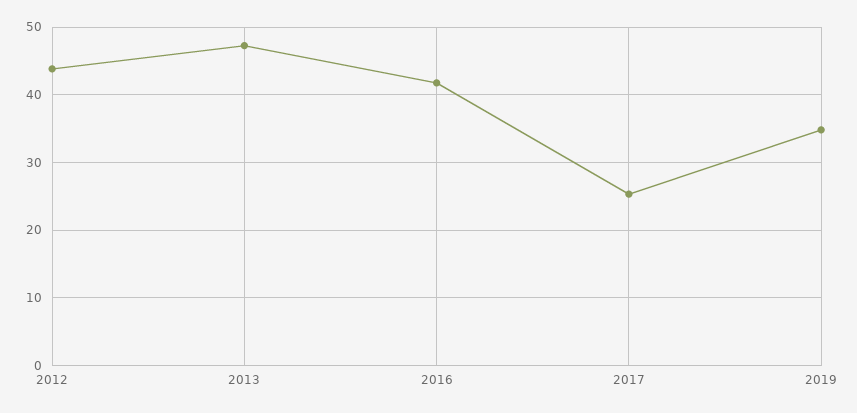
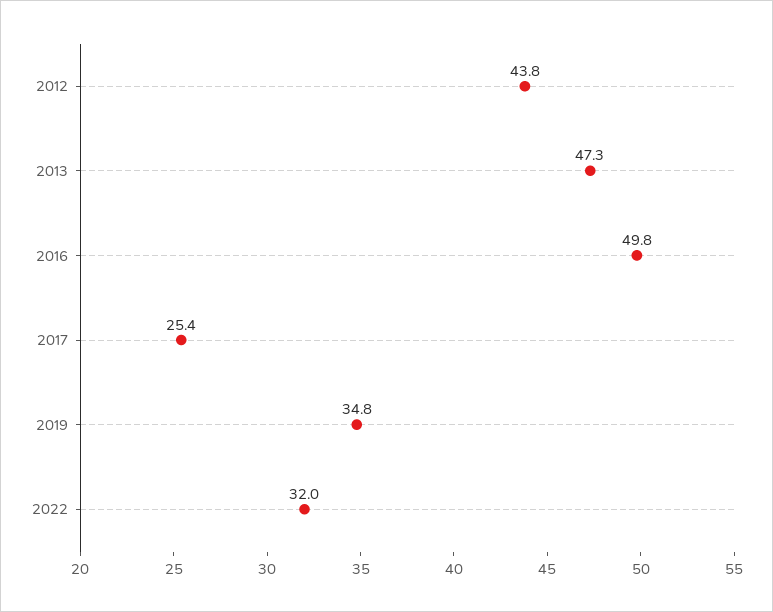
2016: 42 -> 49.8
2022: none -> 32

